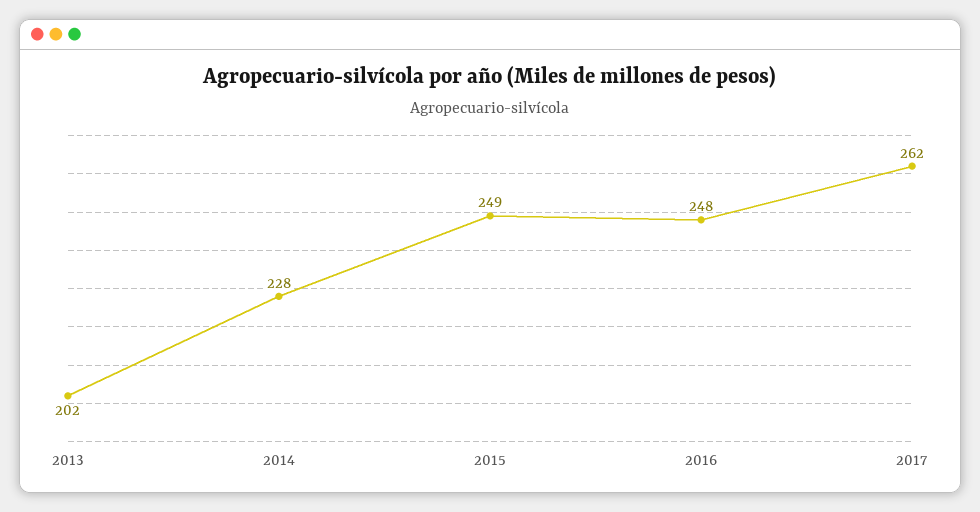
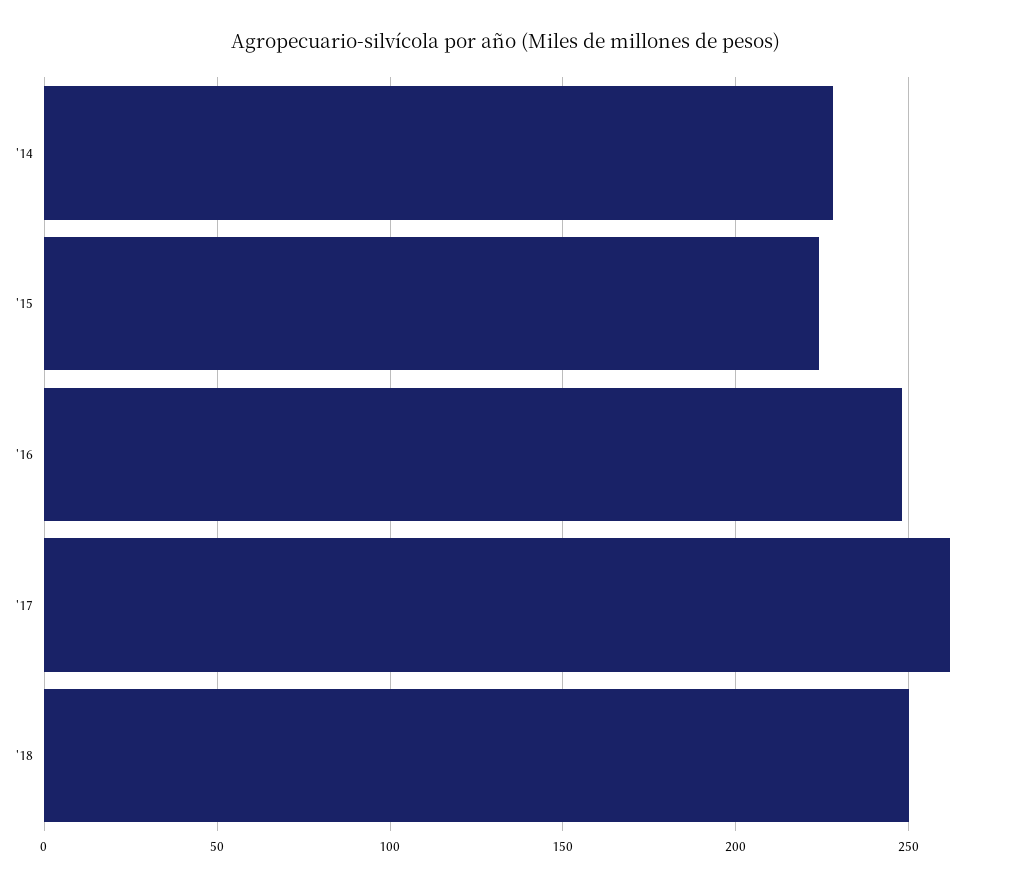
2013: 202 -> none
2015: 249 -> 225
'18: none -> 250

